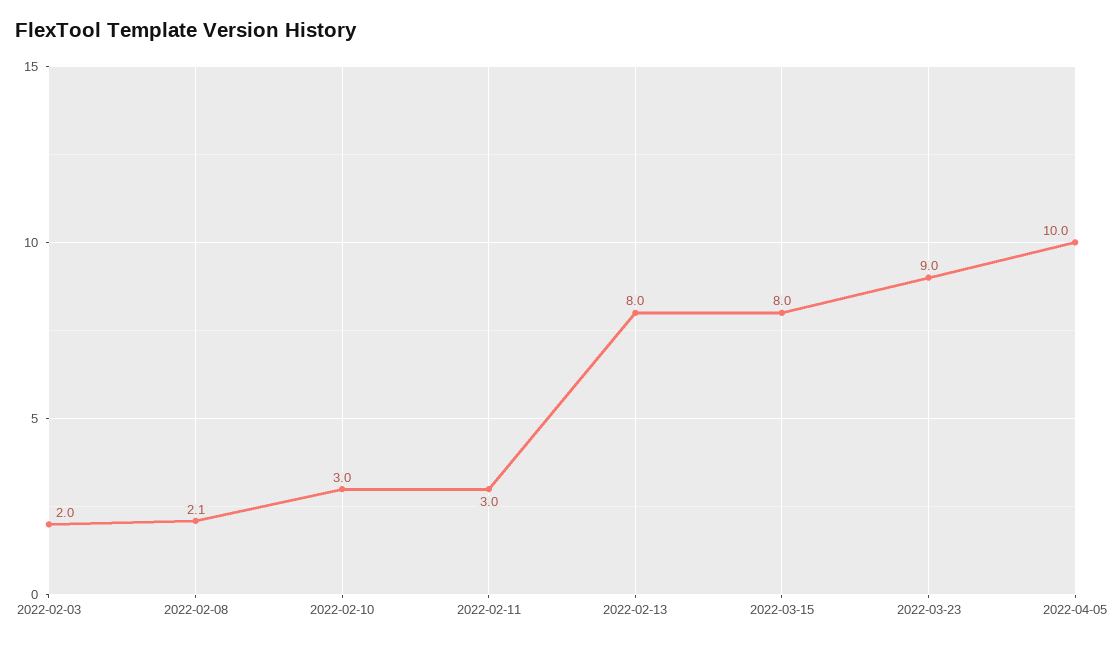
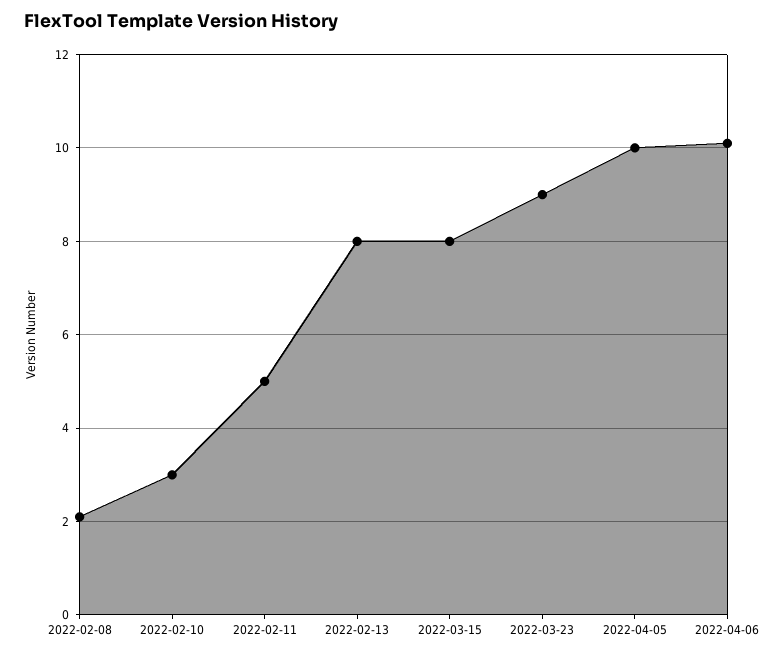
2022-02-03: 2 -> none
2022-02-11: 3 -> 5
2022-04-06: none -> 10

